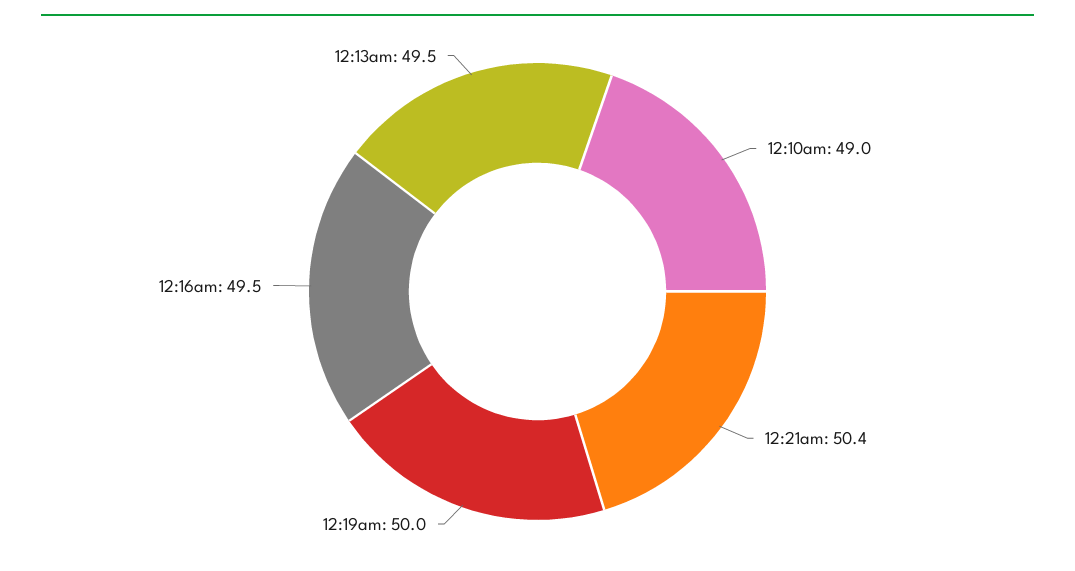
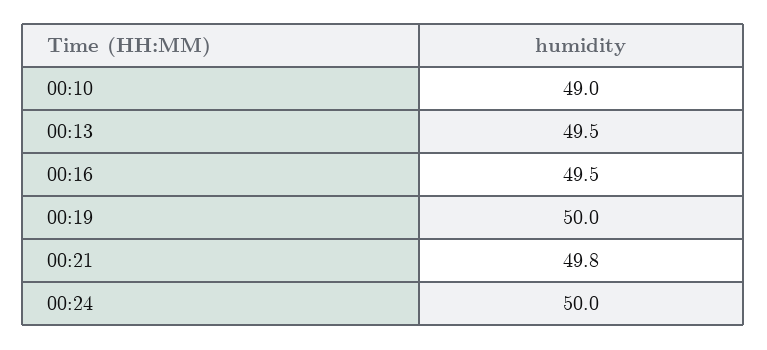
12:21am: 50.4 -> 49.8
00:24: none -> 50

